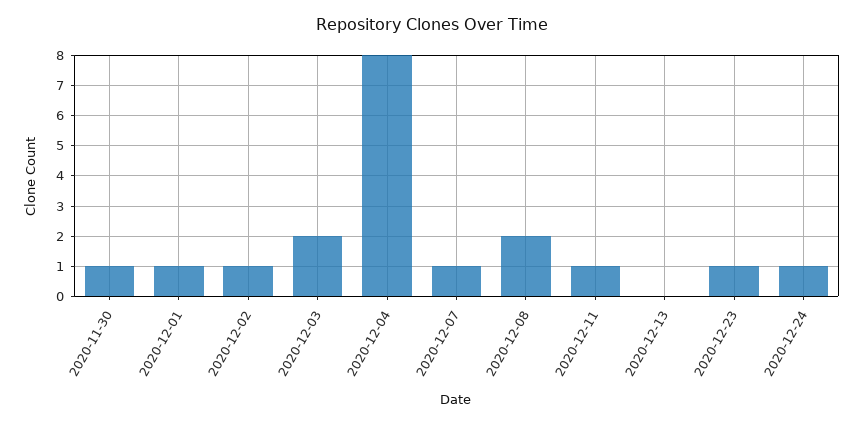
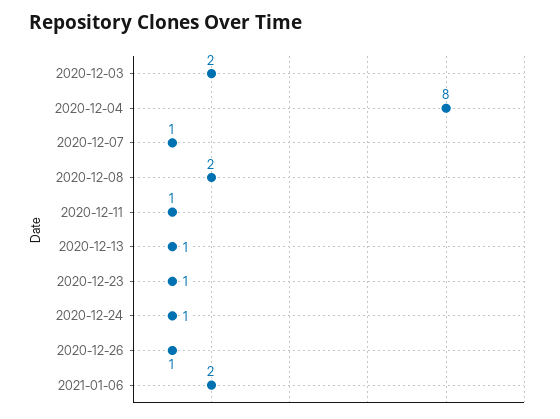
2020-11-30: 1 -> none
2020-12-01: 1 -> none
2020-12-02: 1 -> none
2020-12-13: 0 -> 1
2020-12-26: none -> 1
2021-01-06: none -> 2

